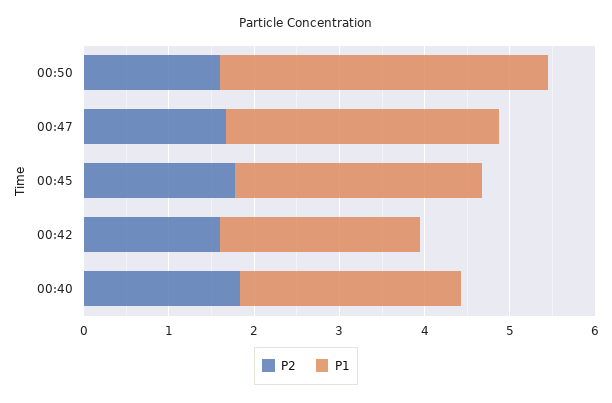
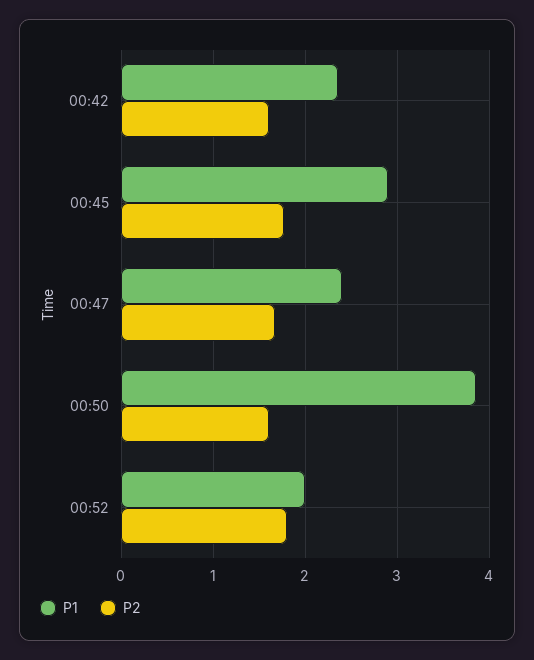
P1, 00:47: 3.2 -> 2.4
P2, 00:40: 1.8 -> none
P1, 00:40: 2.6 -> none
P1, 00:52: none -> 2
P2, 00:52: none -> 1.8

